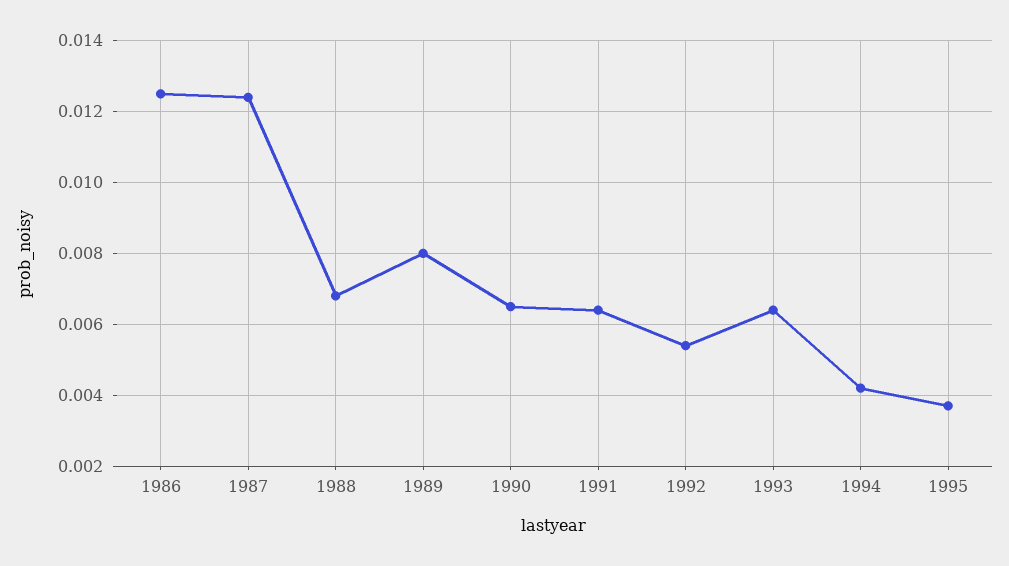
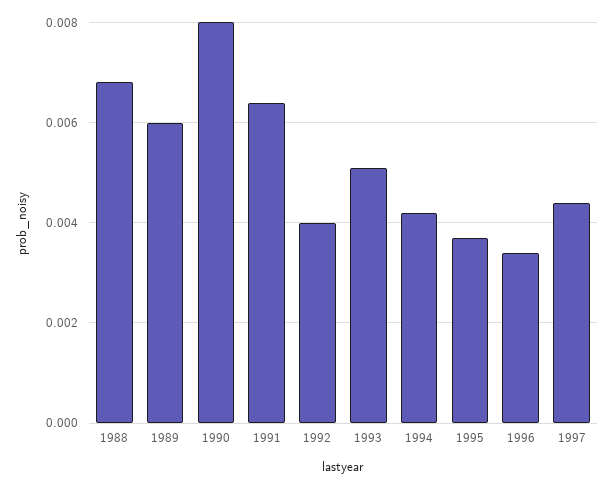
1986: 0.0125 -> none
1987: 0.0125 -> none
1989: 0.008 -> 0.006
1990: 0.0065 -> 0.008
1992: 0.0055 -> 0.004
1993: 0.0065 -> 0.005
1996: none -> 0.0035
1997: none -> 0.0045

